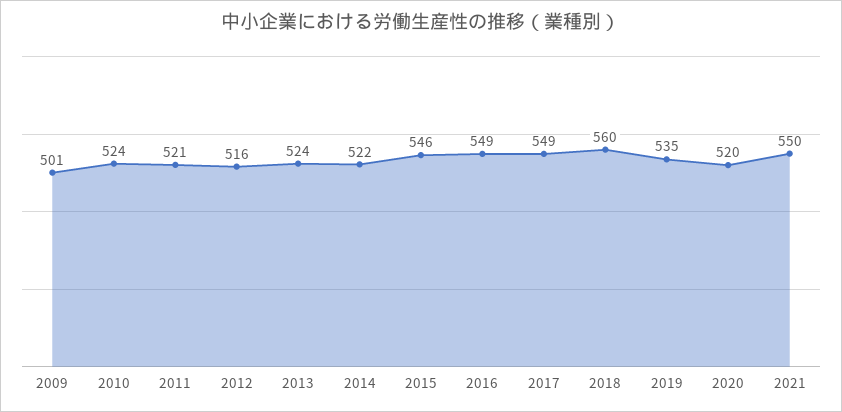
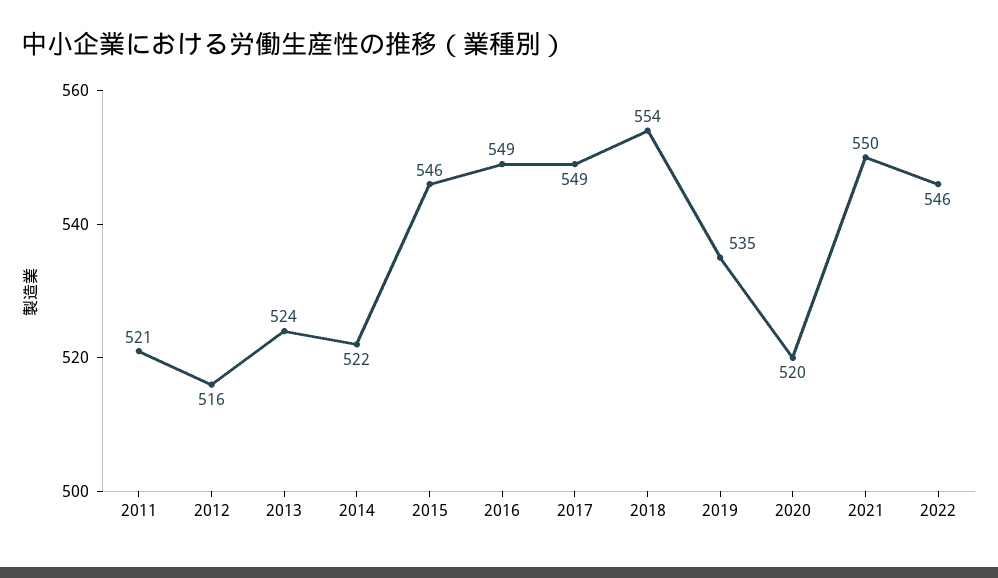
2009: 501 -> none
2010: 524 -> none
2018: 560 -> 554
2022: none -> 546

